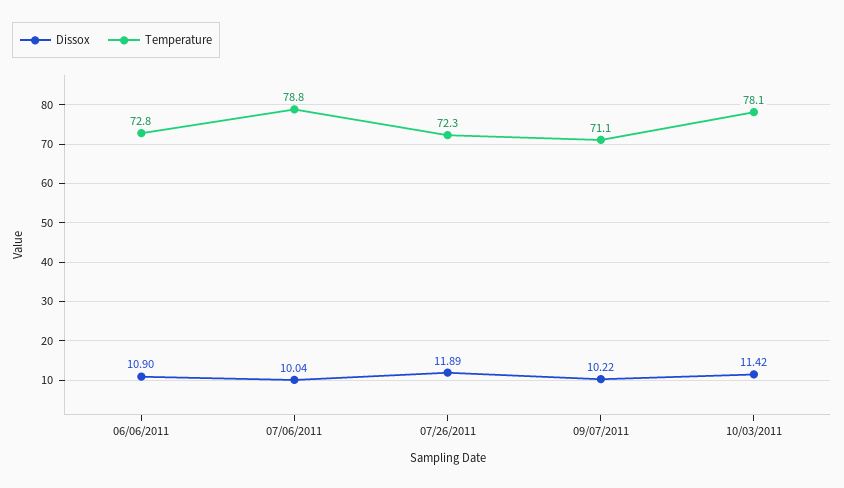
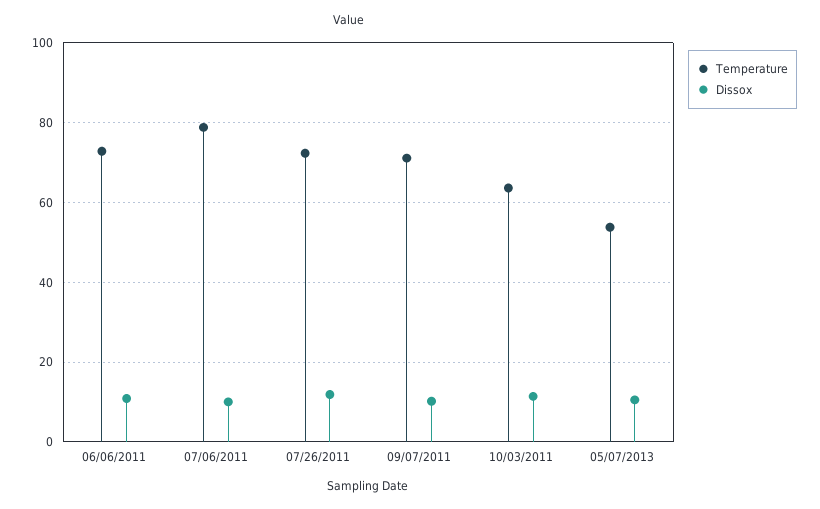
Temperature, 10/03/2011: 78.1 -> 64
Temperature, 05/07/2013: none -> 54
Dissox, 05/07/2013: none -> 10

